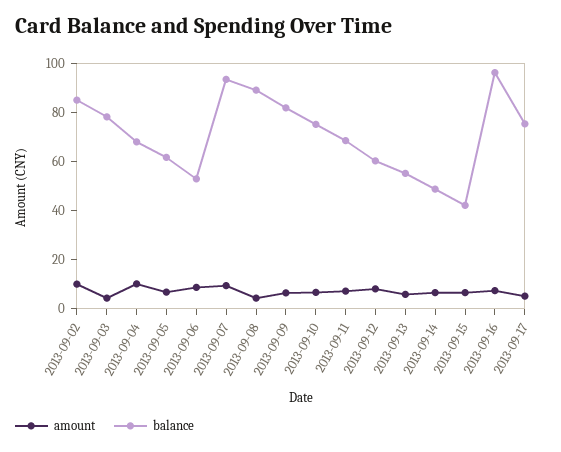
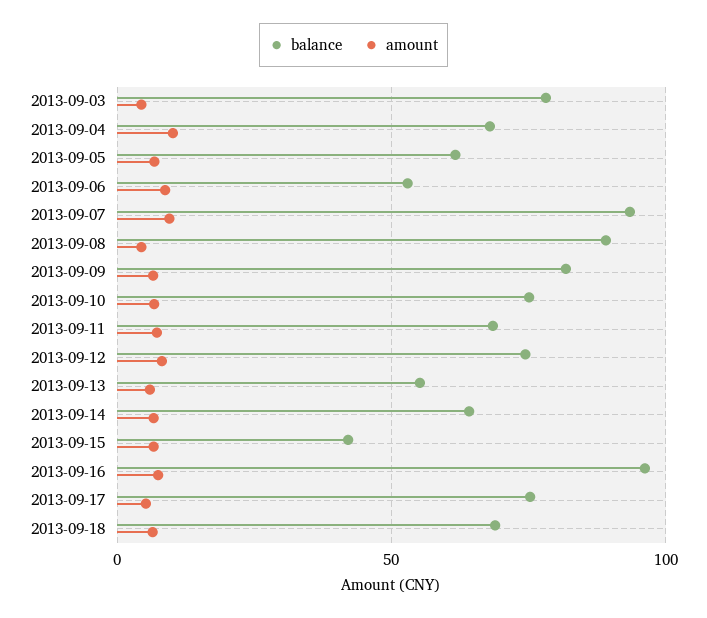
amount, 2013-09-02: 10 -> none
balance, 2013-09-02: 85 -> none
balance, 2013-09-12: 60 -> 75
balance, 2013-09-14: 50 -> 65
balance, 2013-09-18: none -> 70
amount, 2013-09-18: none -> 5

